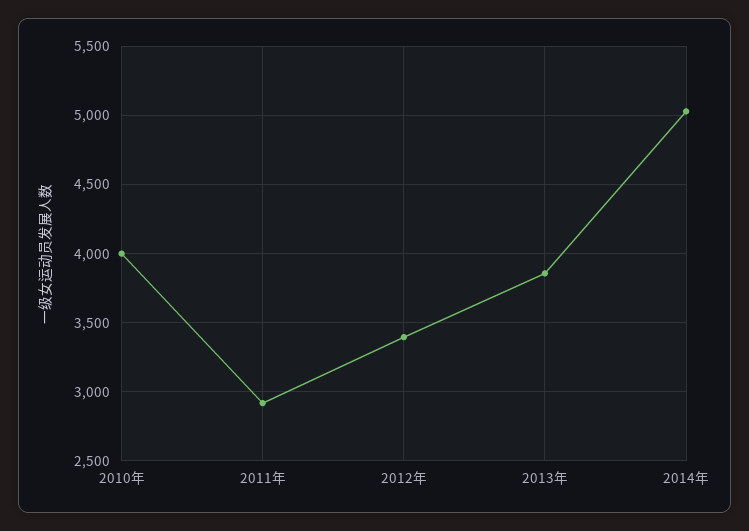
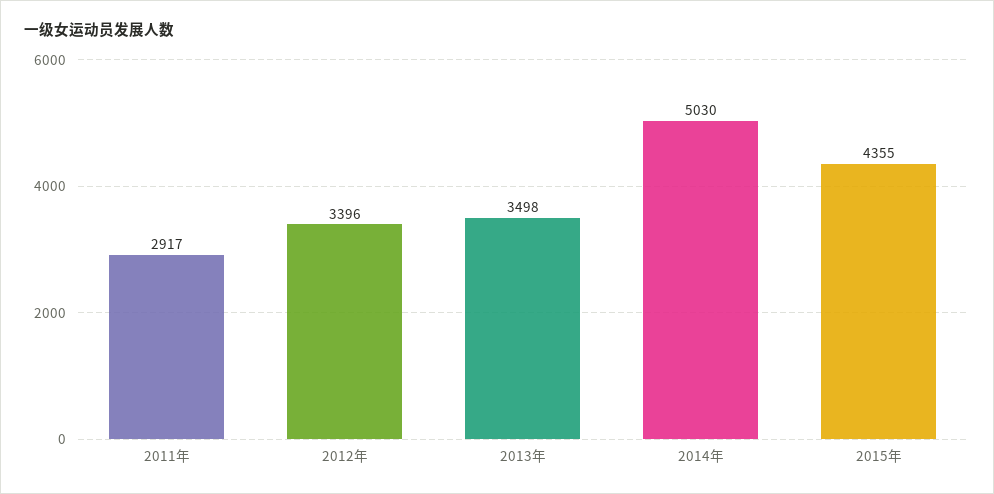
2010年: 4000 -> none
2013年: 3850 -> 3498
2015年: none -> 4355

